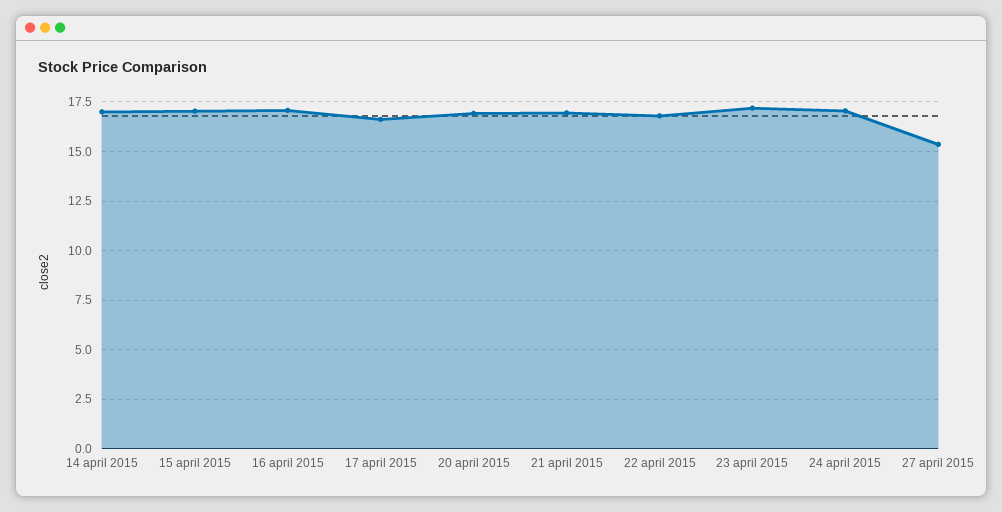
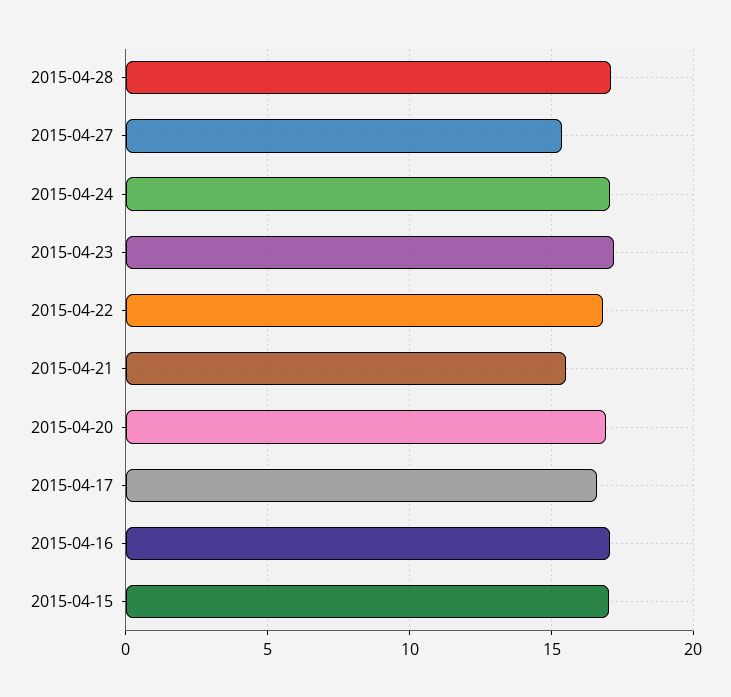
14 april 2015: 17 -> none
21 april 2015: 17 -> 15.5
2015-04-28: none -> 17

